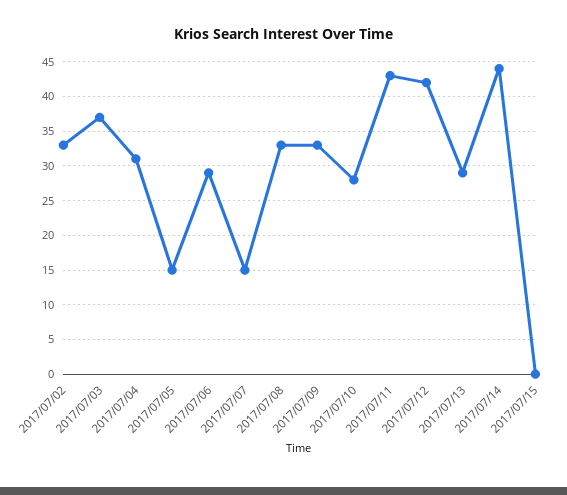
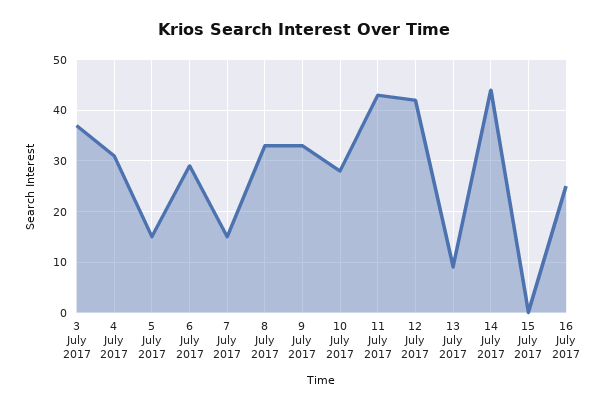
2017/07/02: 33 -> none
2017/07/13: 29 -> 10
16 July 2017: none -> 25

